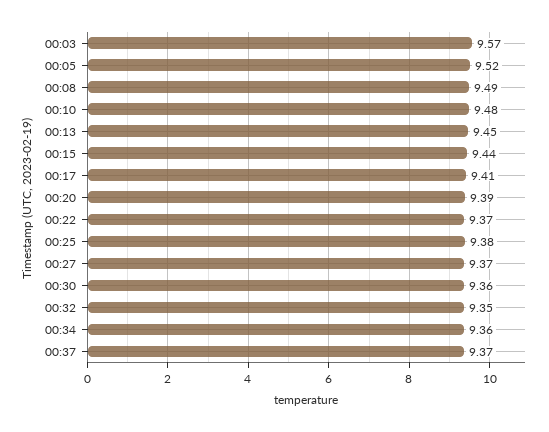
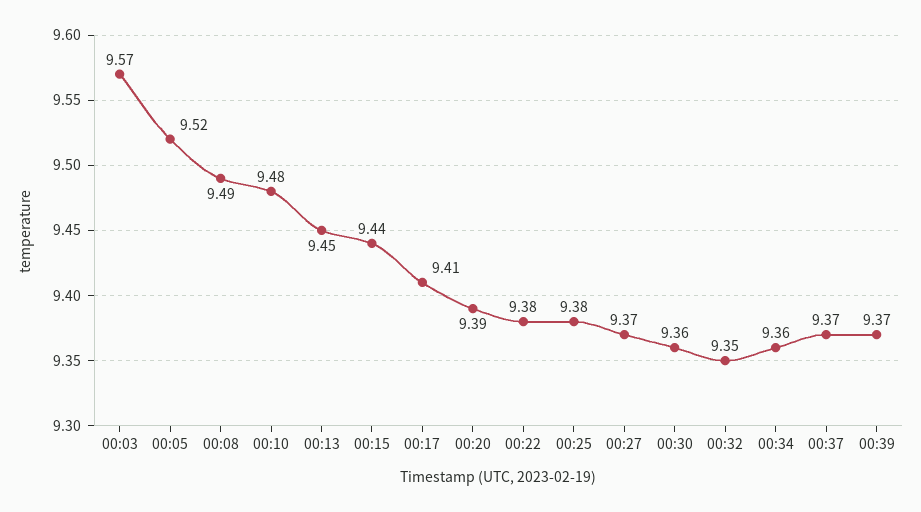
00:22: 9.37 -> 9.38
00:39: none -> 9.37

